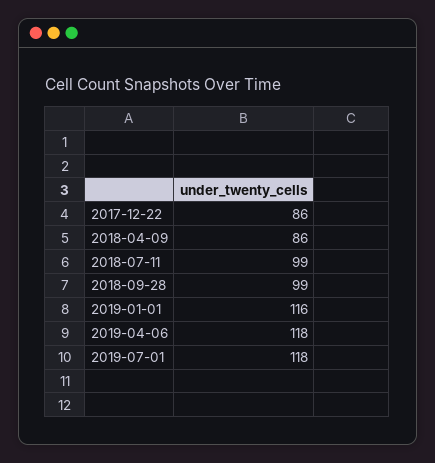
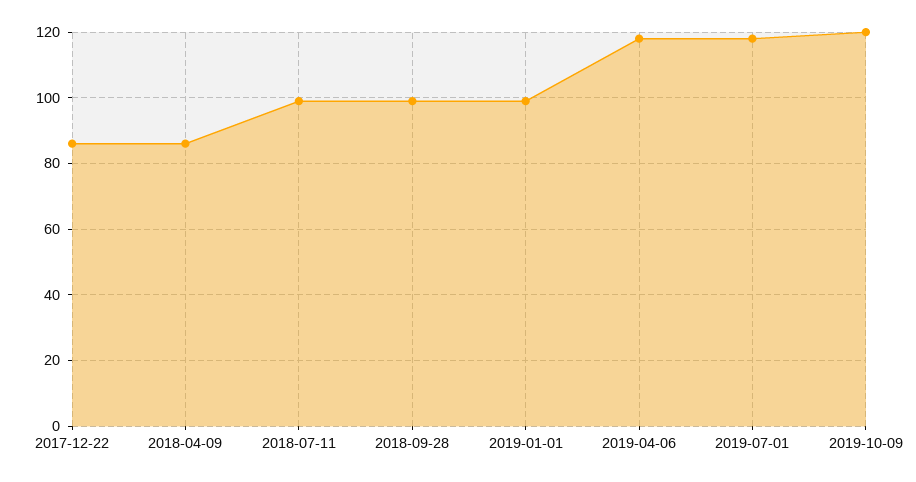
2019-01-01: 116 -> 100
2019-10-09: none -> 120

